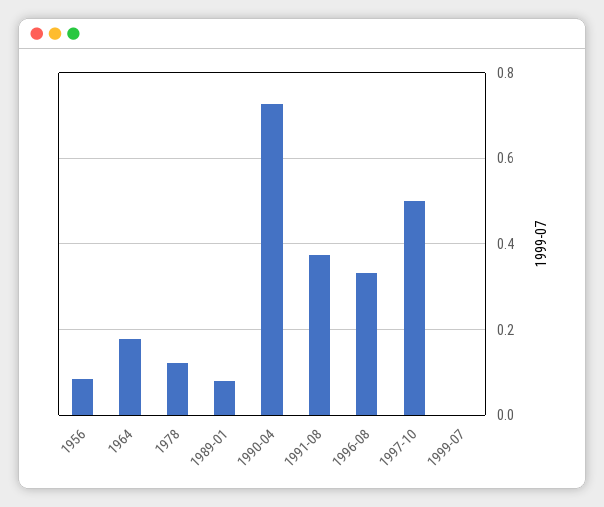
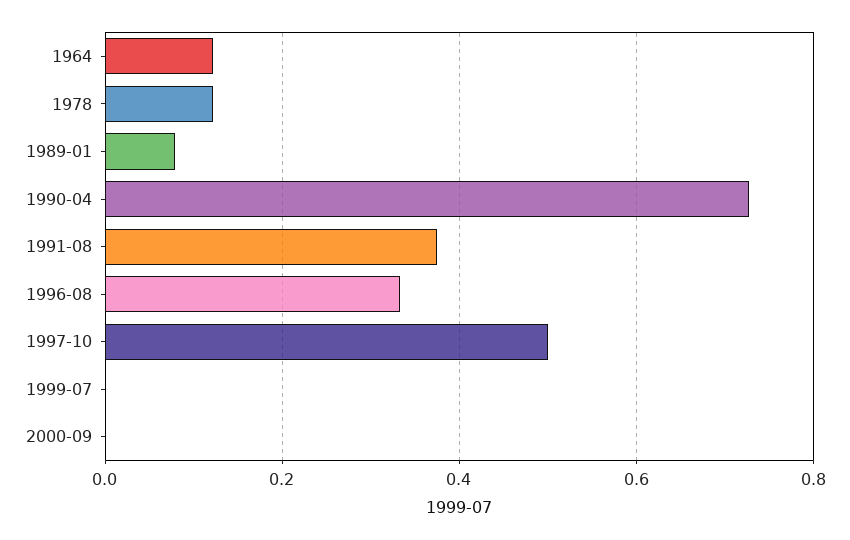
1956: 0.08 -> none
1964: 0.18 -> 0.12
2000-09: none -> 0

